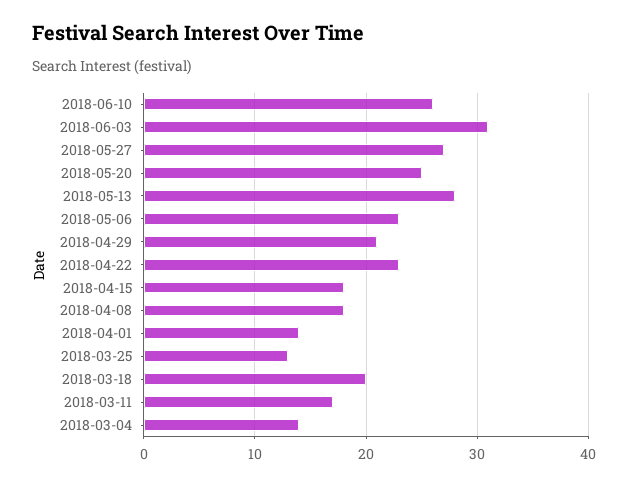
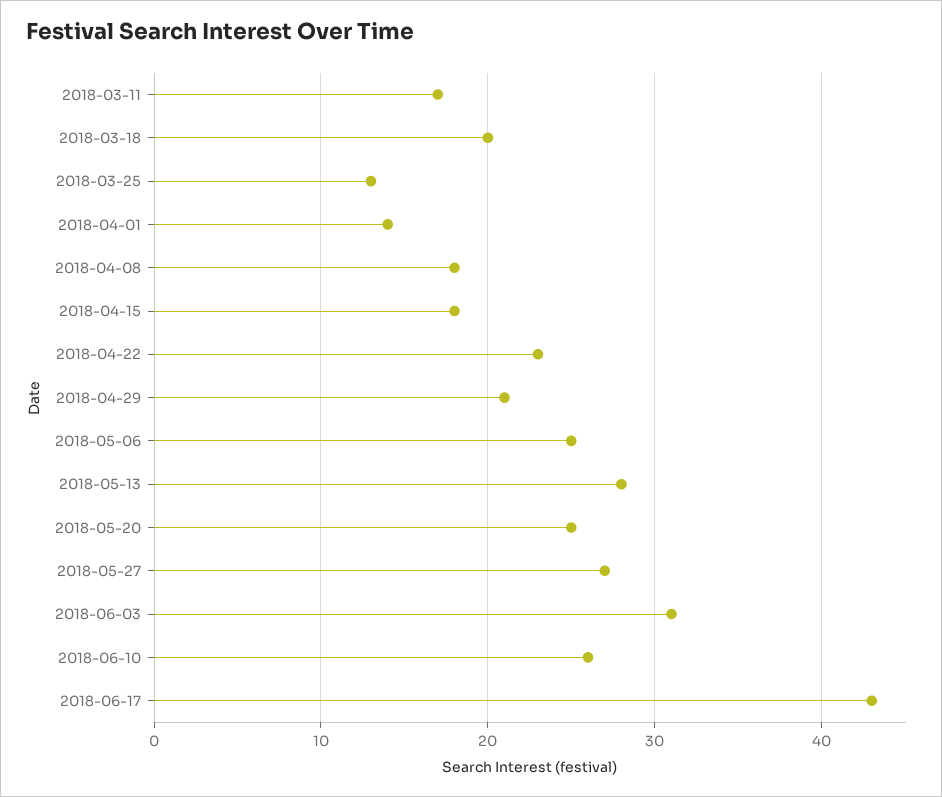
2018-05-06: 23 -> 25
2018-03-04: 14 -> none
2018-06-17: none -> 43

